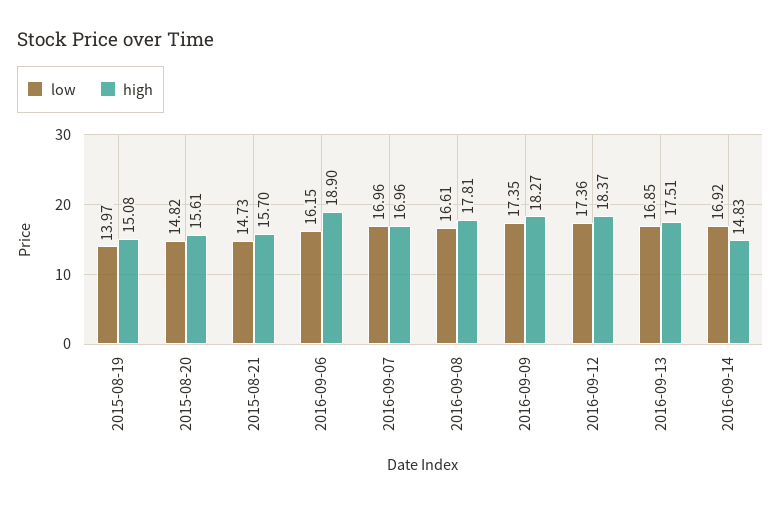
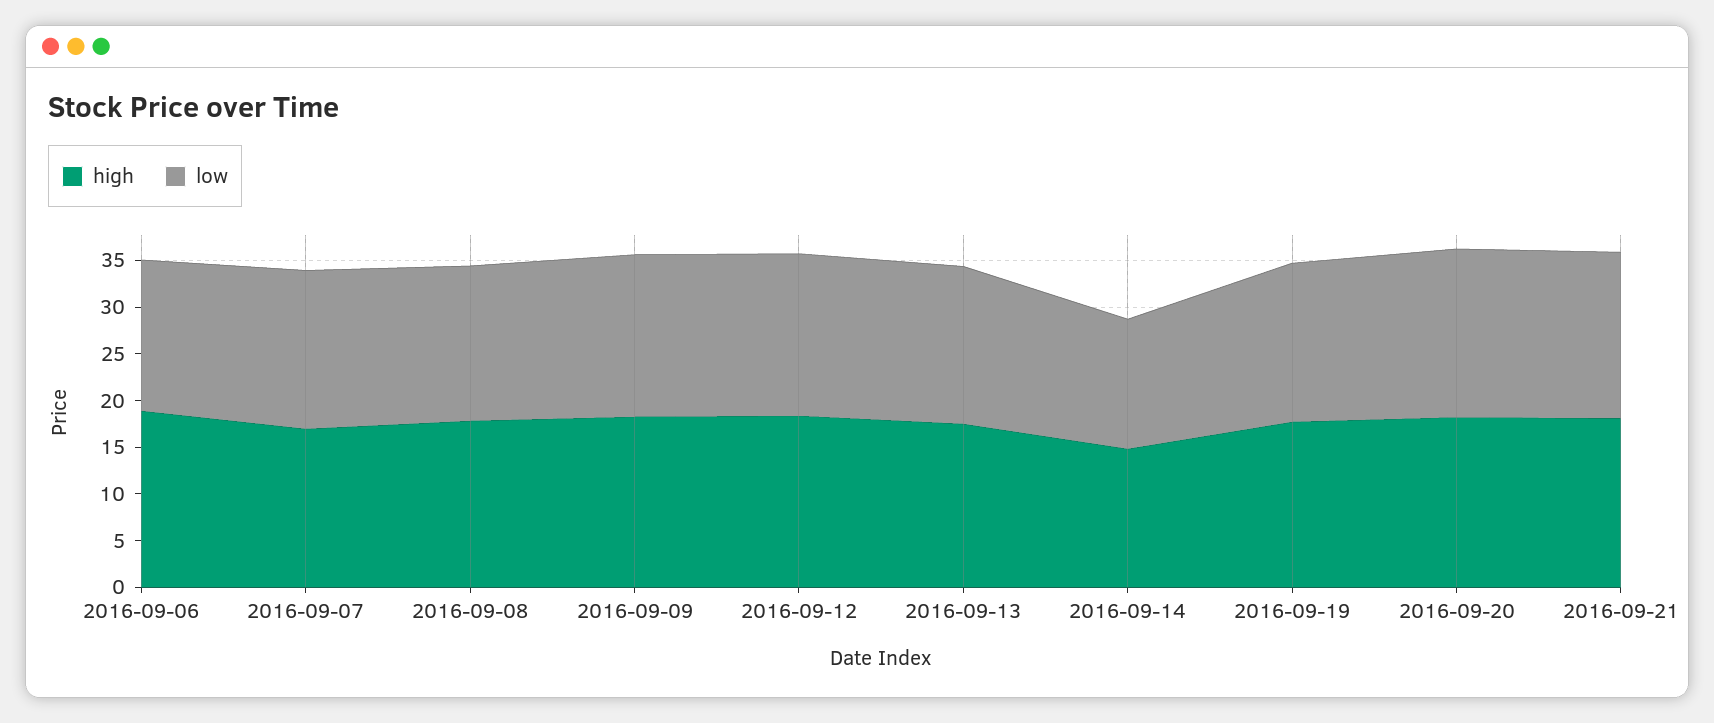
low, 2015-08-19: 13.97 -> none
high, 2015-08-19: 15.08 -> none
low, 2015-08-20: 14.82 -> none
high, 2015-08-20: 15.61 -> none
low, 2015-08-21: 14.73 -> none
high, 2015-08-21: 15.7 -> none
low, 2016-09-14: 16.92 -> 14
high, 2016-09-19: none -> 18
low, 2016-09-19: none -> 17
high, 2016-09-20: none -> 18
low, 2016-09-20: none -> 18
high, 2016-09-21: none -> 18
low, 2016-09-21: none -> 18

